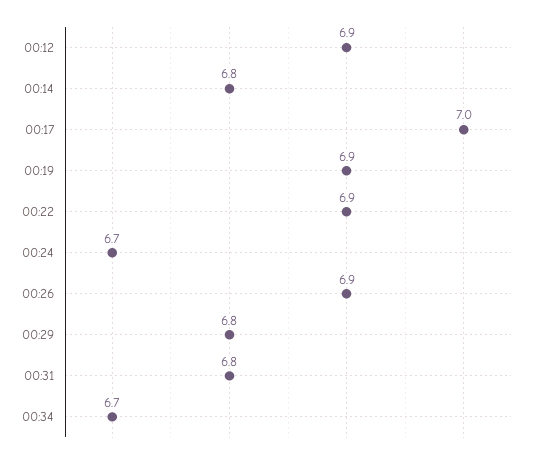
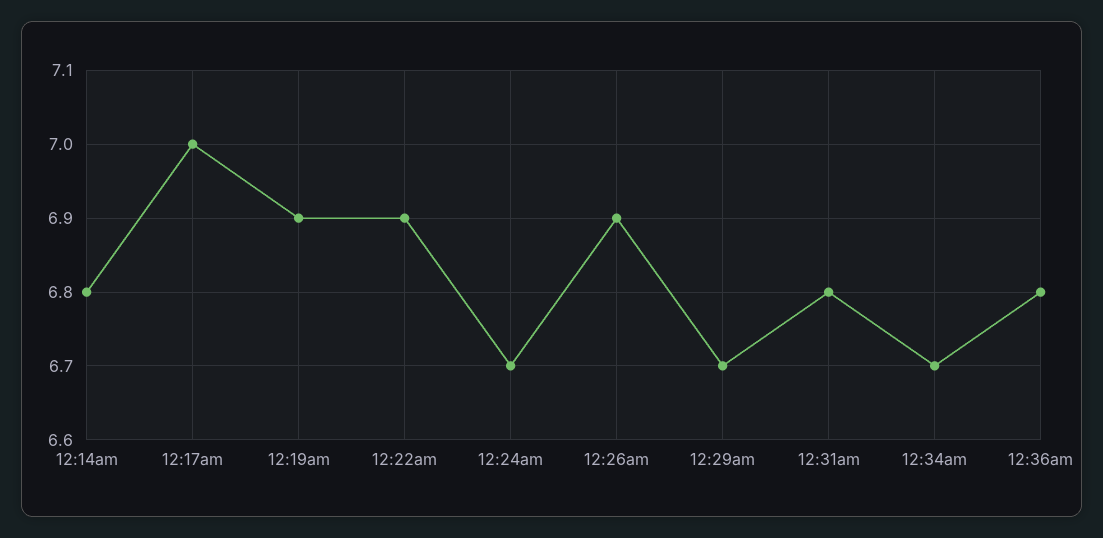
00:12: 6.9 -> none
00:29: 6.8 -> 6.7
12:36am: none -> 6.8

